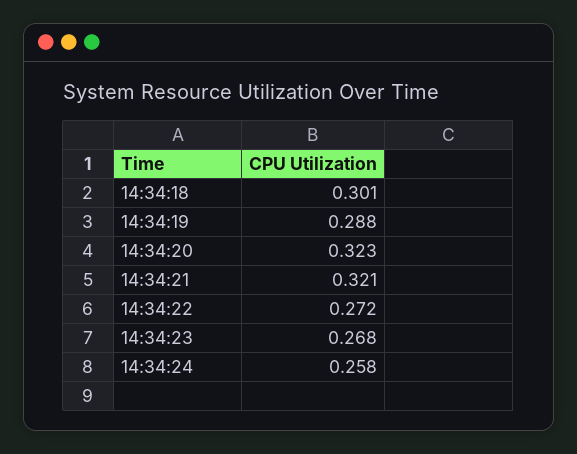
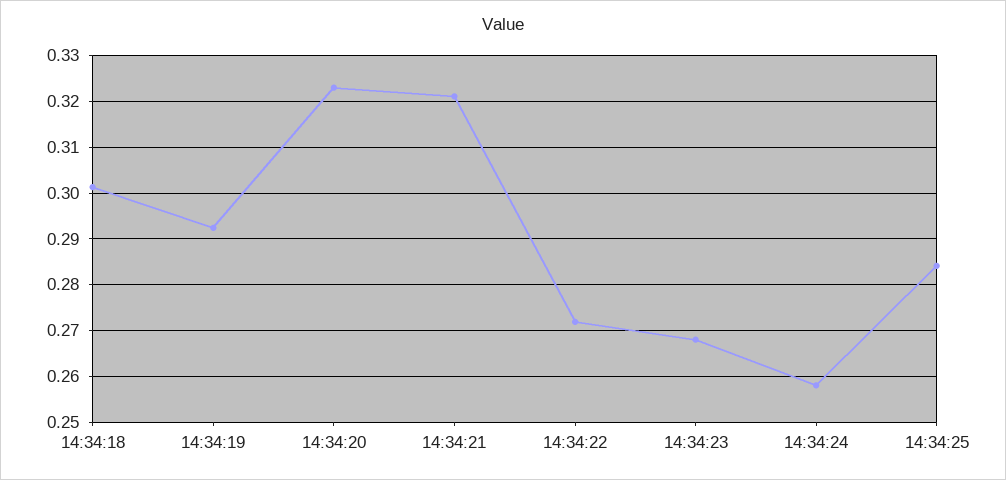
14:34:19: 0.288 -> 0.292
14:34:25: none -> 0.284

